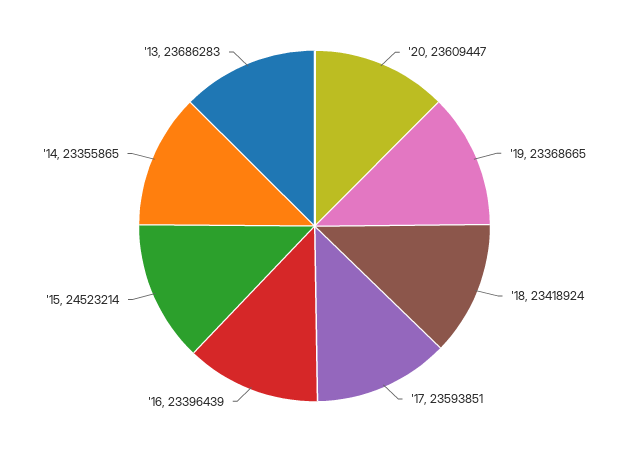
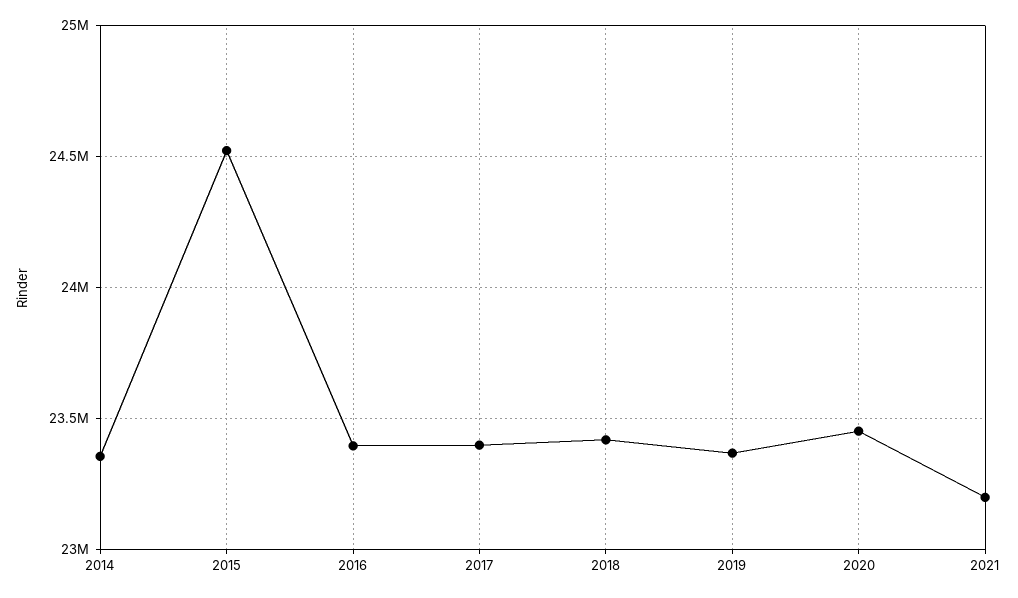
'20: 23609447 -> 23450000
'17: 23593851 -> 23400000
'13: 23686283 -> none
2021: none -> 23200000

